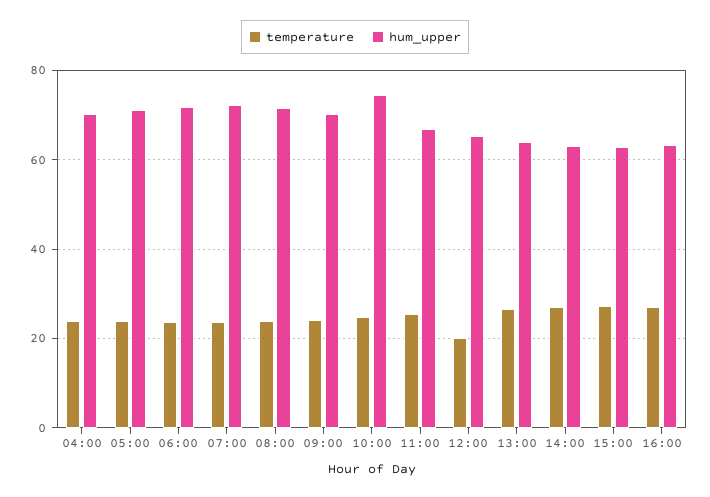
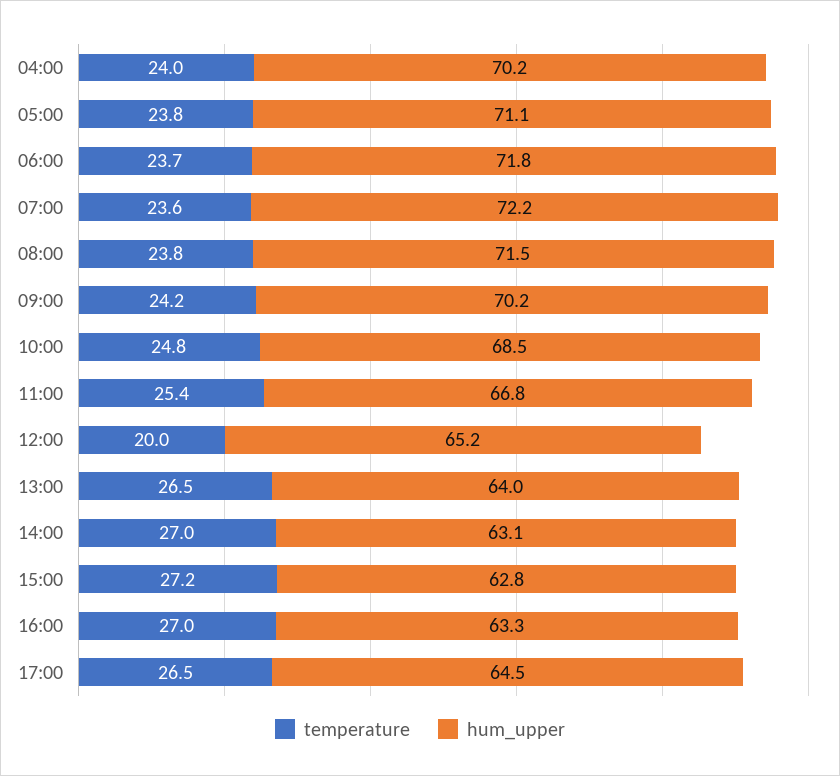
hum_upper, 10:00: 74 -> 68.5
temperature, 17:00: none -> 26.5
hum_upper, 17:00: none -> 64.5

